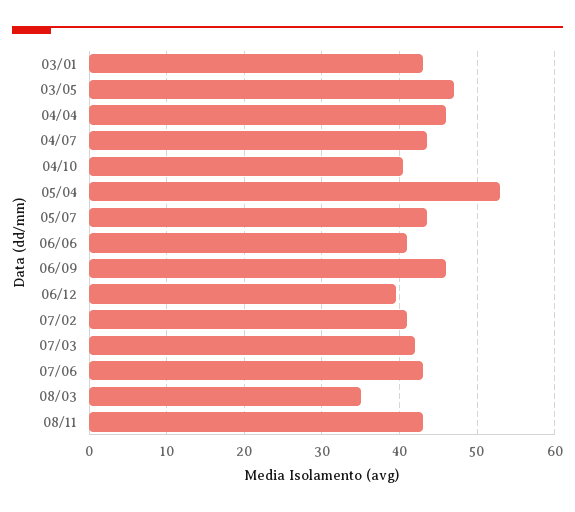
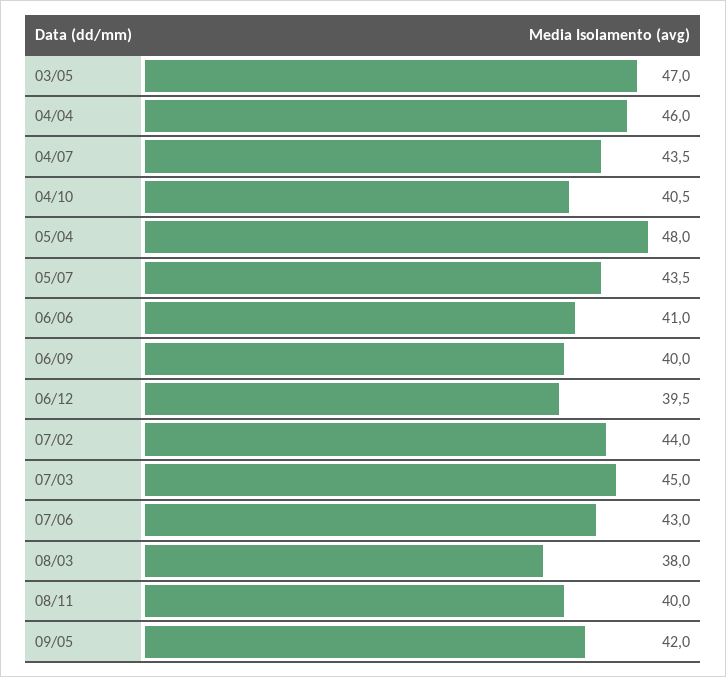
03/01: 43 -> none
05/04: 53 -> 48
06/09: 46 -> 40
07/02: 41 -> 44
07/03: 42 -> 45
08/03: 35 -> 38
08/11: 43 -> 40
09/05: none -> 42

